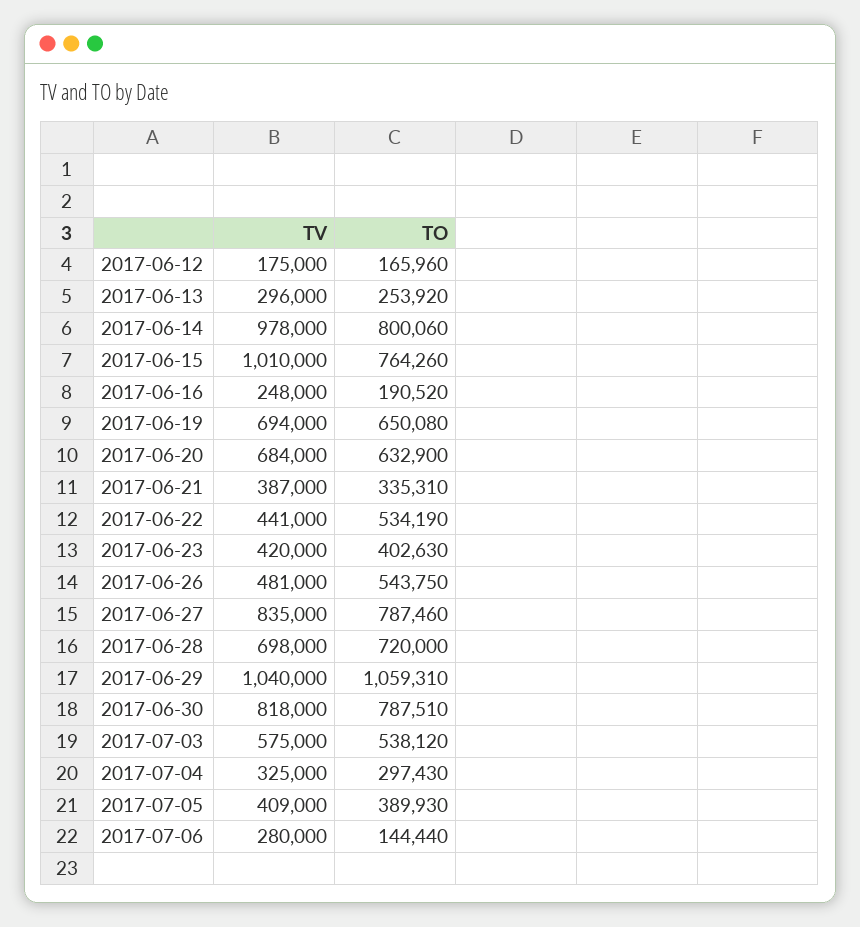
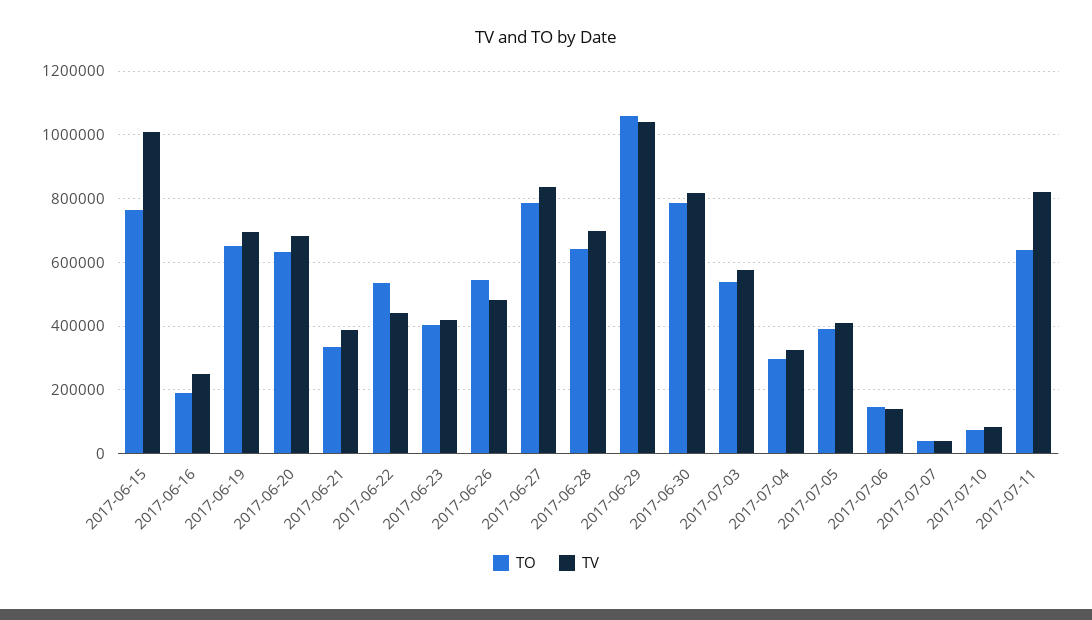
TV, 2017-06-12: 175000 -> none
TO, 2017-06-12: 165960 -> none
TV, 2017-06-13: 296000 -> none
TO, 2017-06-13: 253920 -> none
TV, 2017-06-14: 978000 -> none
TO, 2017-06-14: 800060 -> none
TO, 2017-06-28: 720000 -> 640000
TV, 2017-07-06: 280000 -> 140000
TO, 2017-07-07: none -> 40000
TV, 2017-07-07: none -> 40000
TO, 2017-07-10: none -> 80000
TV, 2017-07-10: none -> 80000
TO, 2017-07-11: none -> 640000
TV, 2017-07-11: none -> 820000

